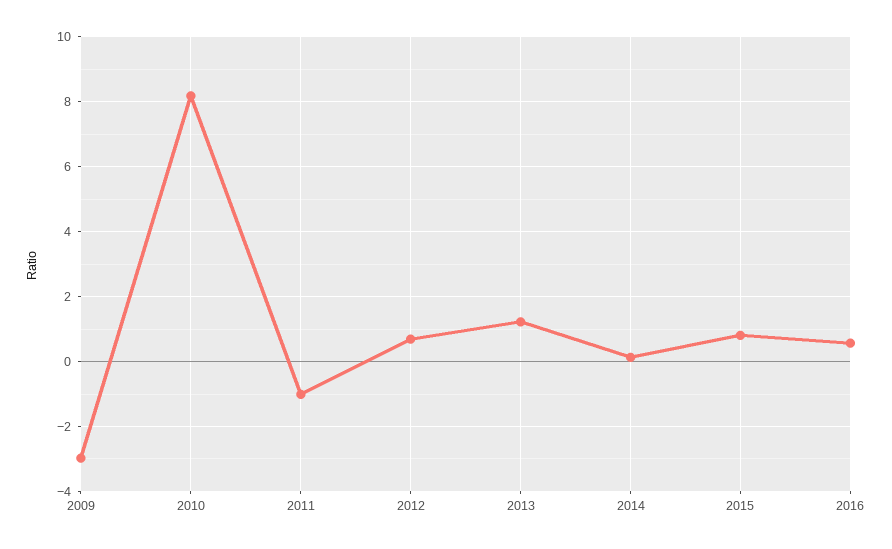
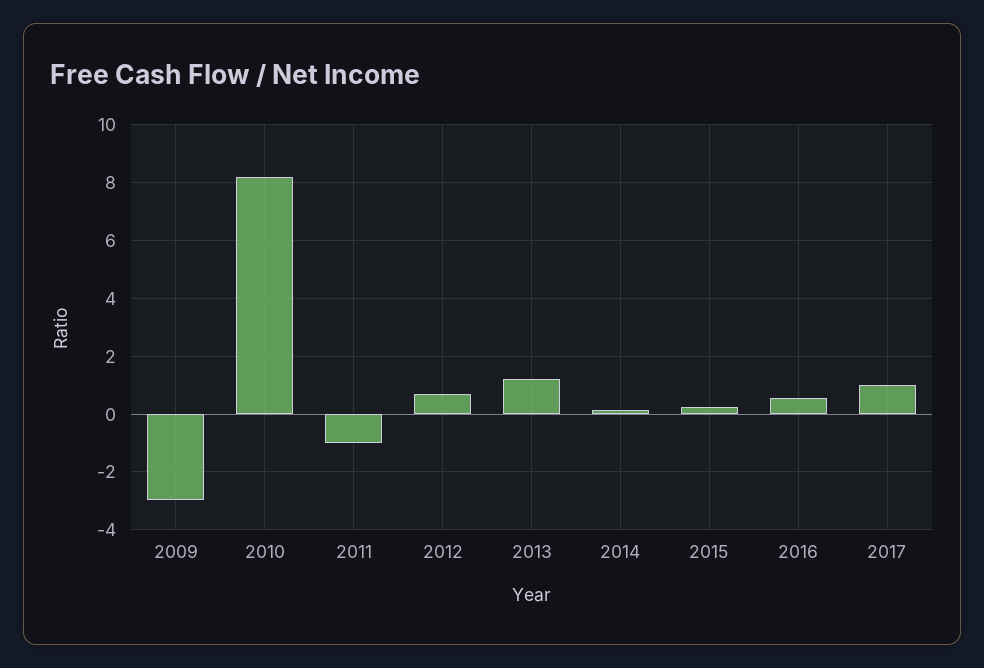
2015: 0.8 -> 0.25
2017: none -> 1

